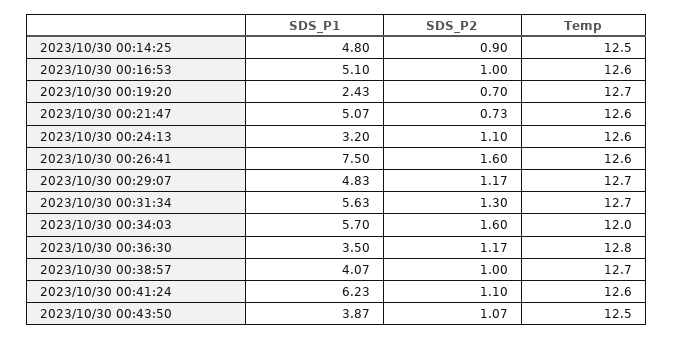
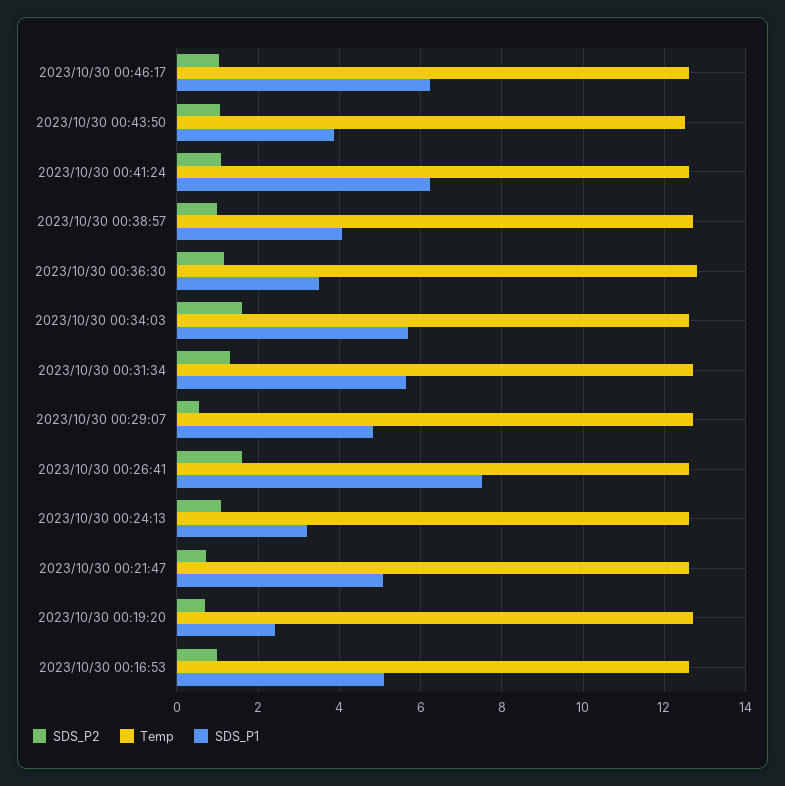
SDS_P1, 2023/10/30 00:14:25: 4.8 -> none
SDS_P2, 2023/10/30 00:14:25: 0.9 -> none
Temp, 2023/10/30 00:14:25: 12.5 -> none
SDS_P2, 2023/10/30 00:29:07: 1.17 -> 0.6
Temp, 2023/10/30 00:34:03: 12 -> 12.6
SDS_P2, 2023/10/30 00:46:17: none -> 1
Temp, 2023/10/30 00:46:17: none -> 12.6
SDS_P1, 2023/10/30 00:46:17: none -> 6.2

